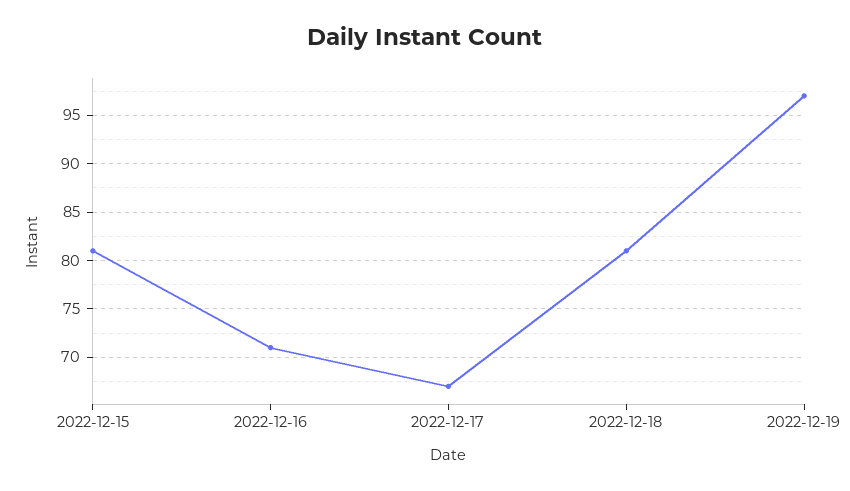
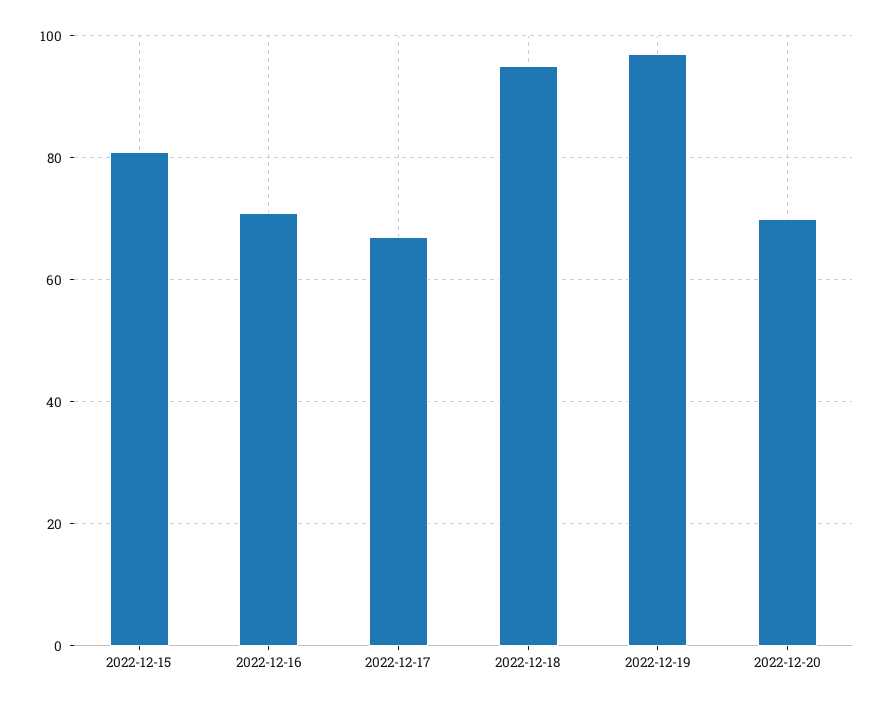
2022-12-18: 81 -> 95
2022-12-20: none -> 70

